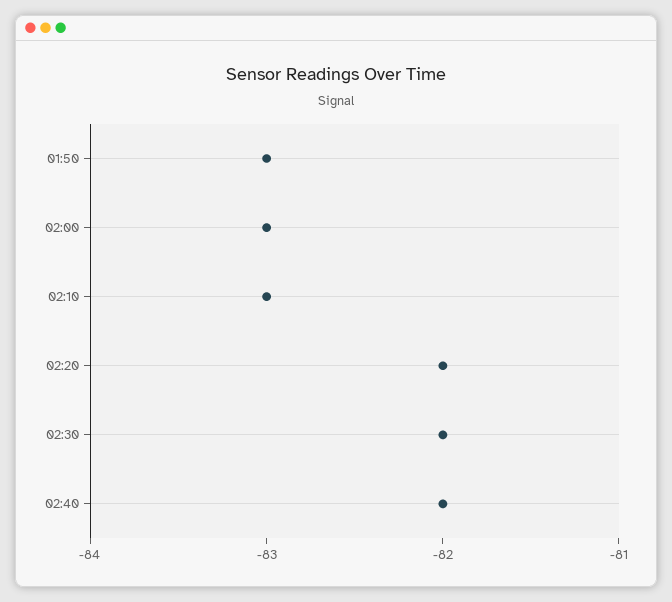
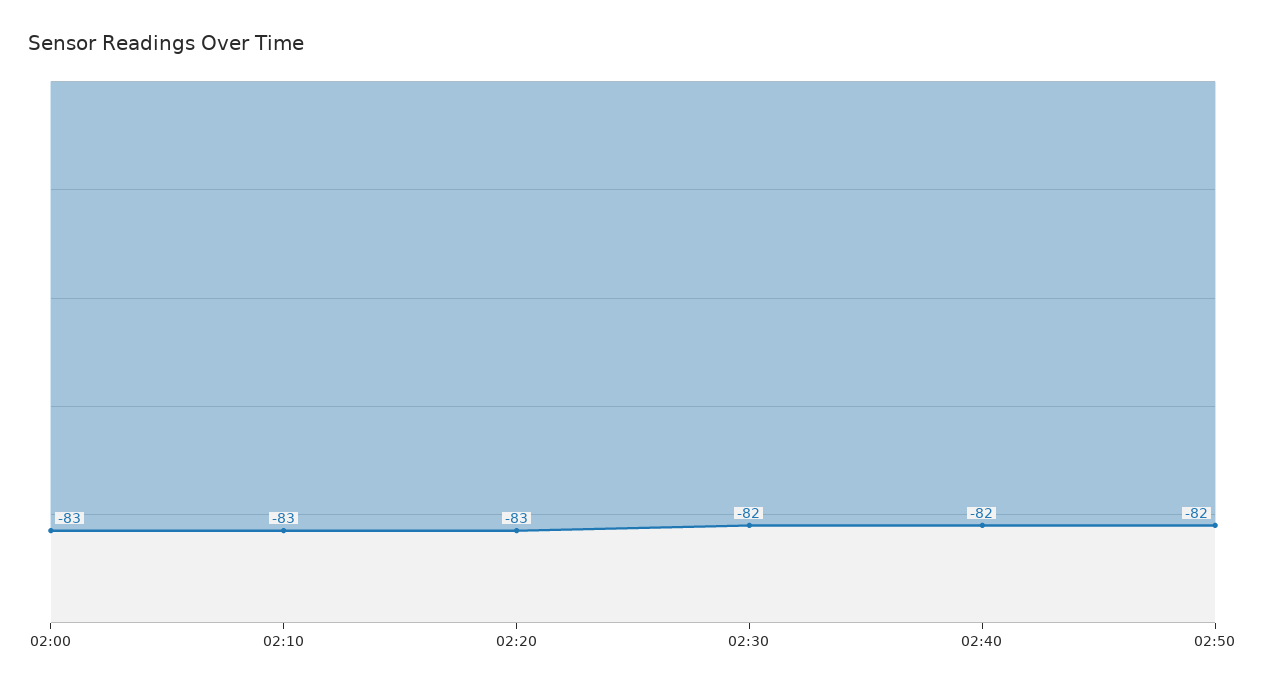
01:50: -83 -> none
02:20: -82 -> -83
02:50: none -> -82

